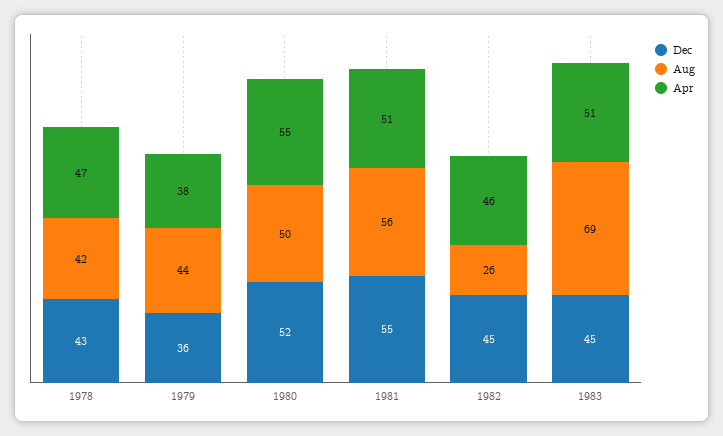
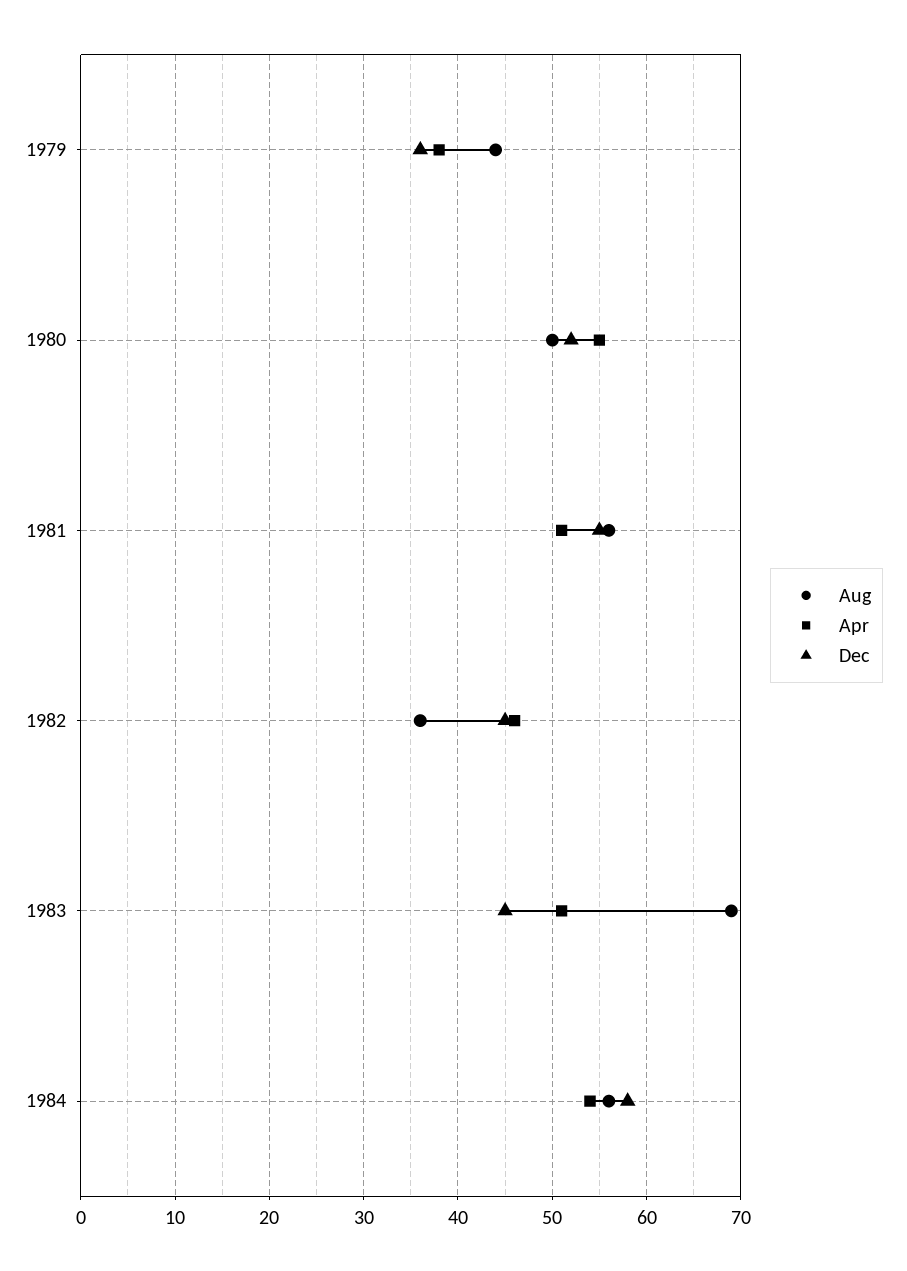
Dec, 1978: 43 -> none
Aug, 1978: 42 -> none
Apr, 1978: 47 -> none
Aug, 1982: 26 -> 36
Aug, 1984: none -> 56
Apr, 1984: none -> 54
Dec, 1984: none -> 58

